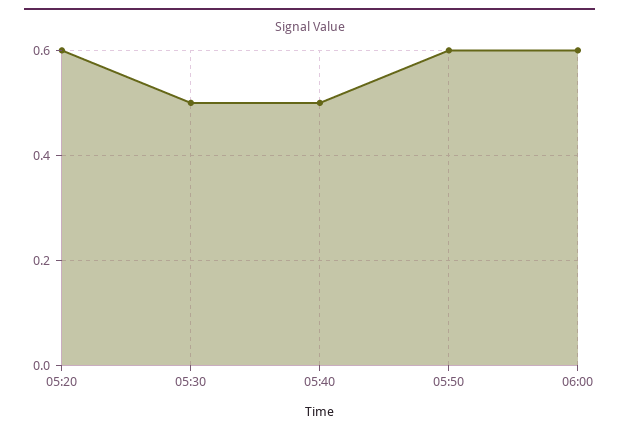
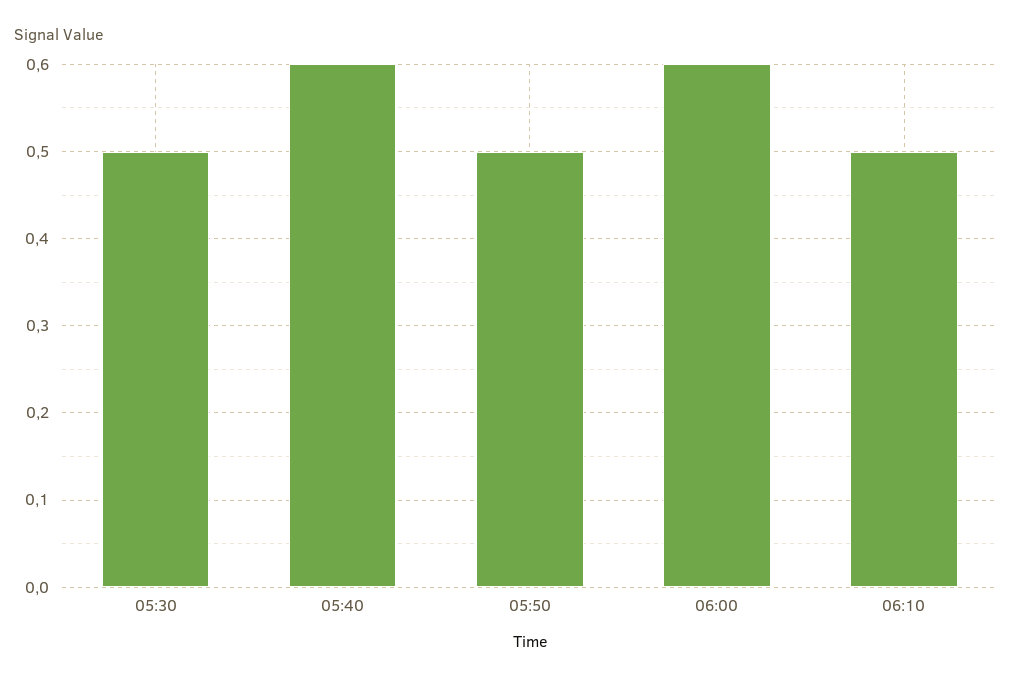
05:20: 0.6 -> none
05:40: 0.5 -> 0.6
05:50: 0.6 -> 0.5
06:10: none -> 0.5

